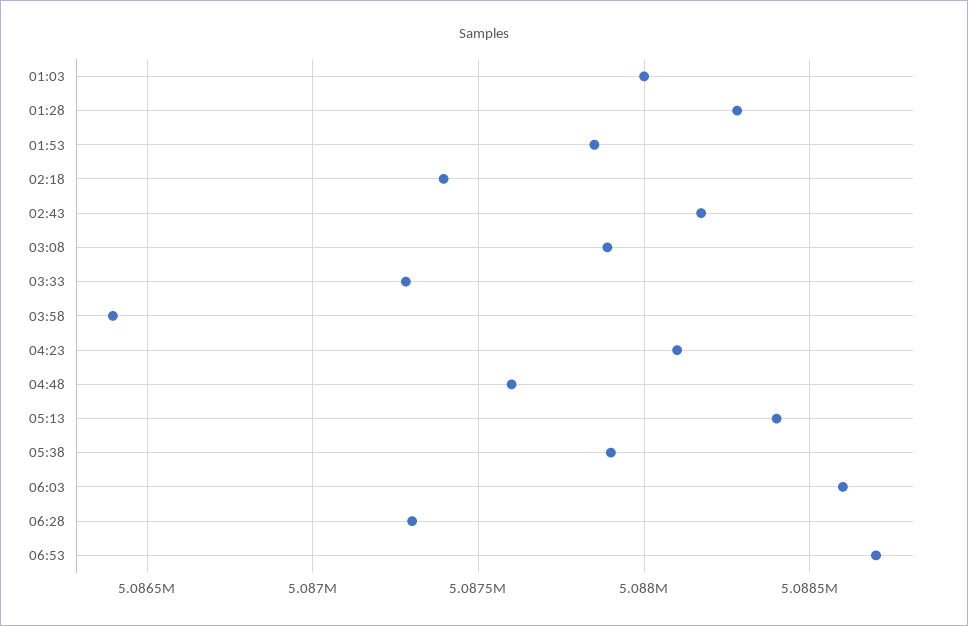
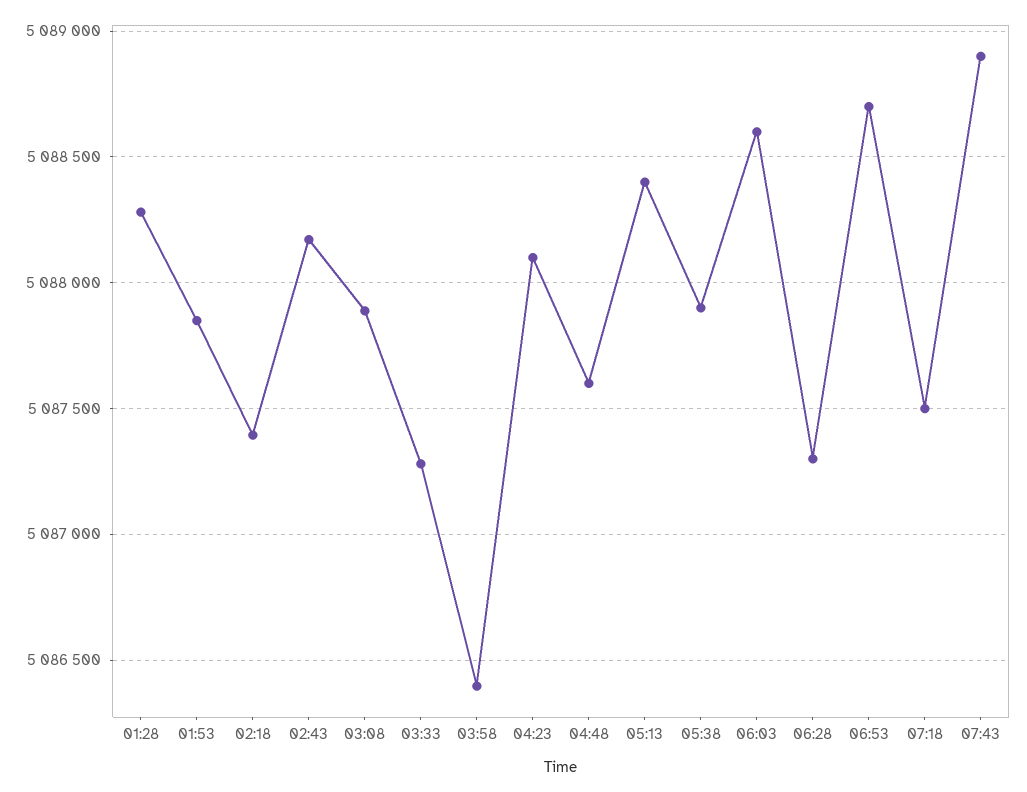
01:03: 5088000 -> none
07:18: none -> 5087500
07:43: none -> 5088900

